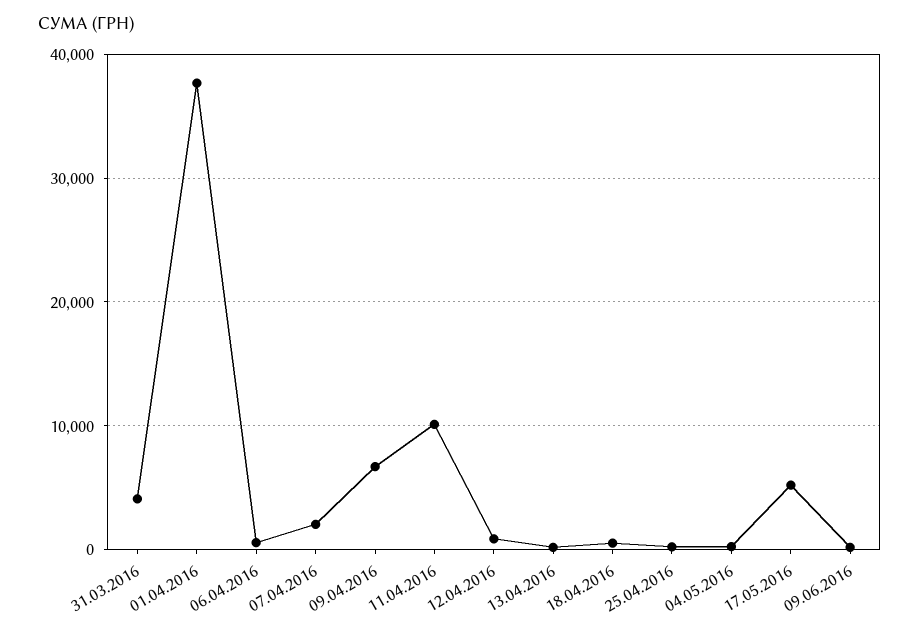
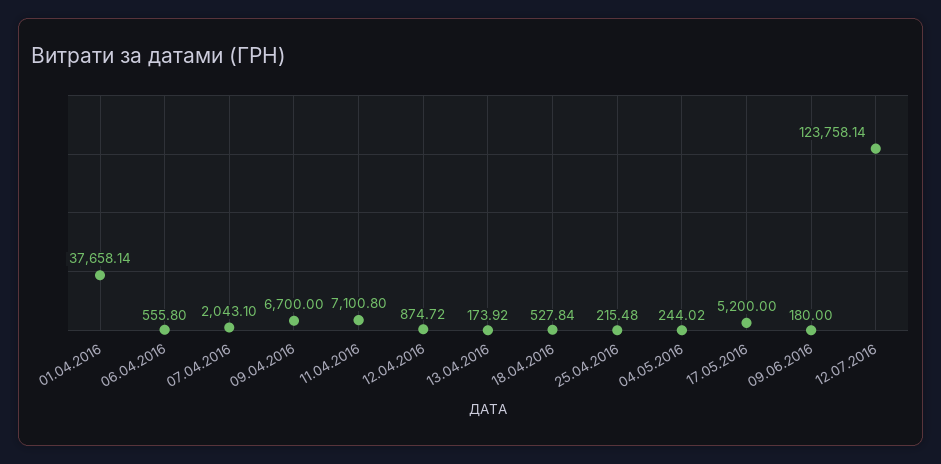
31.03.2016: 4000 -> none
11.04.2016: 10000 -> 7100.8
12.07.2016: none -> 123758.14

